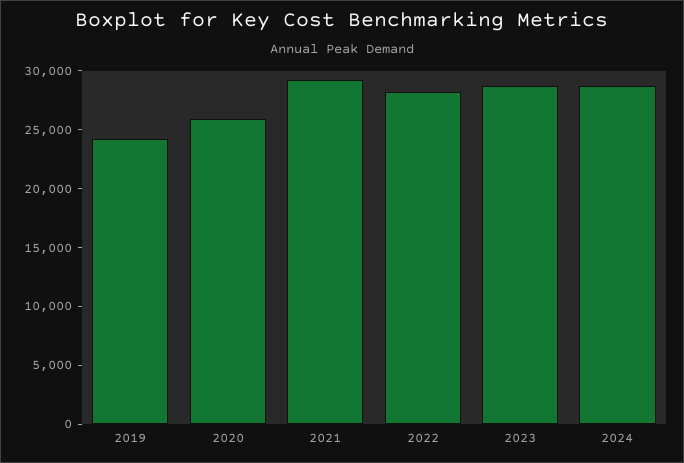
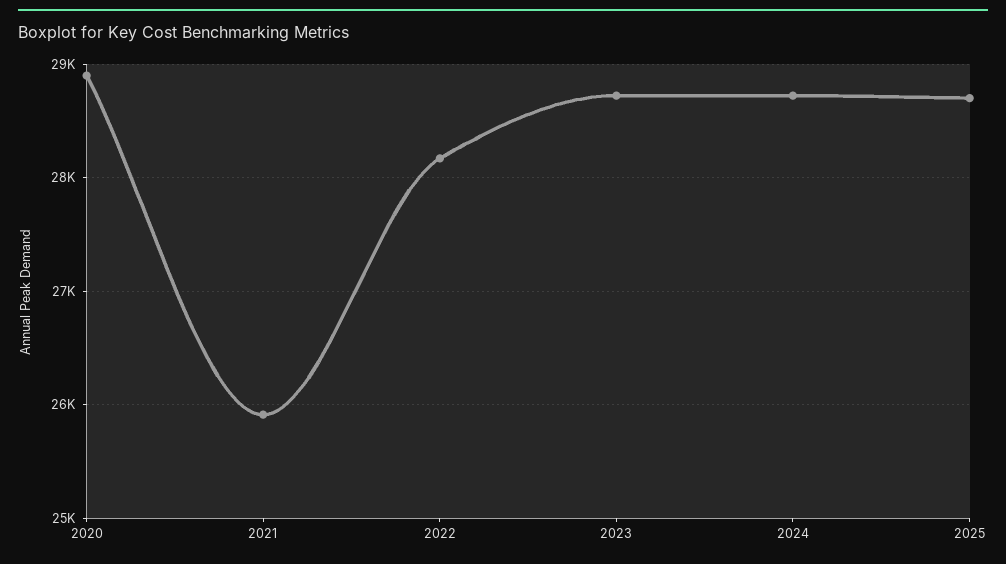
2019: 24000 -> none
2020: 26000 -> 28900
2021: 29000 -> 25900
2025: none -> 28700

